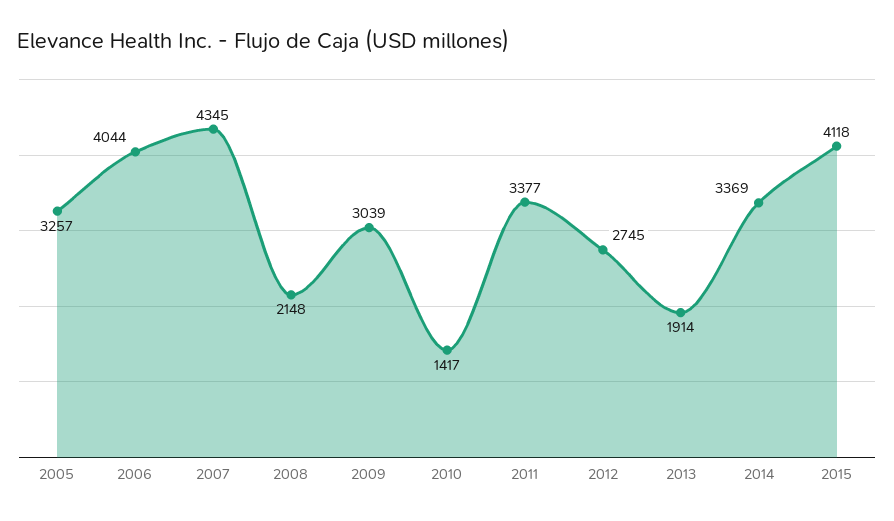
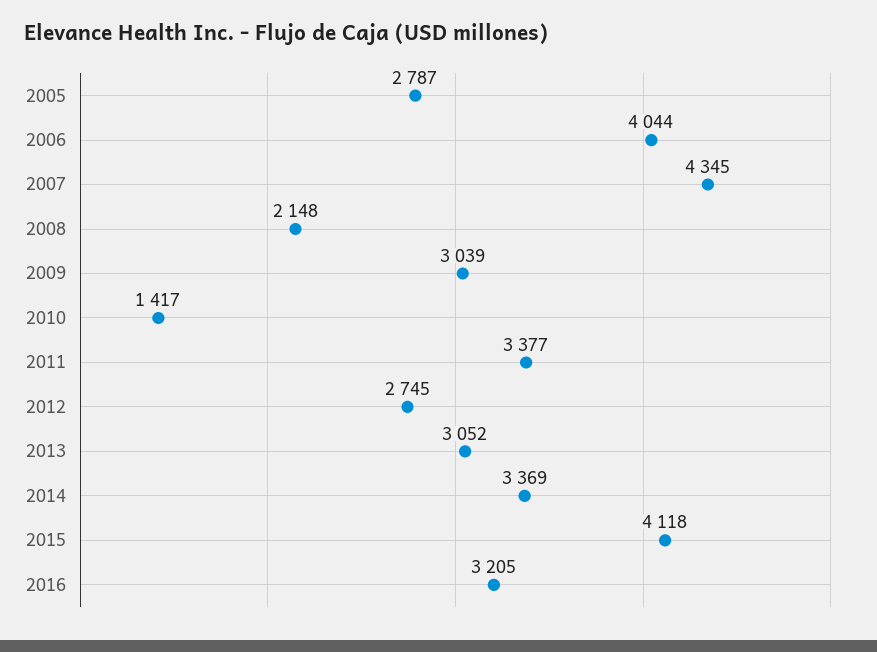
2005: 3257 -> 2787
2013: 1914 -> 3052
2016: none -> 3205

